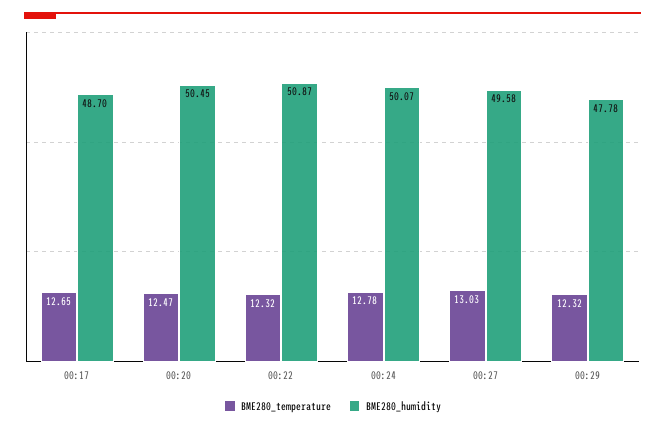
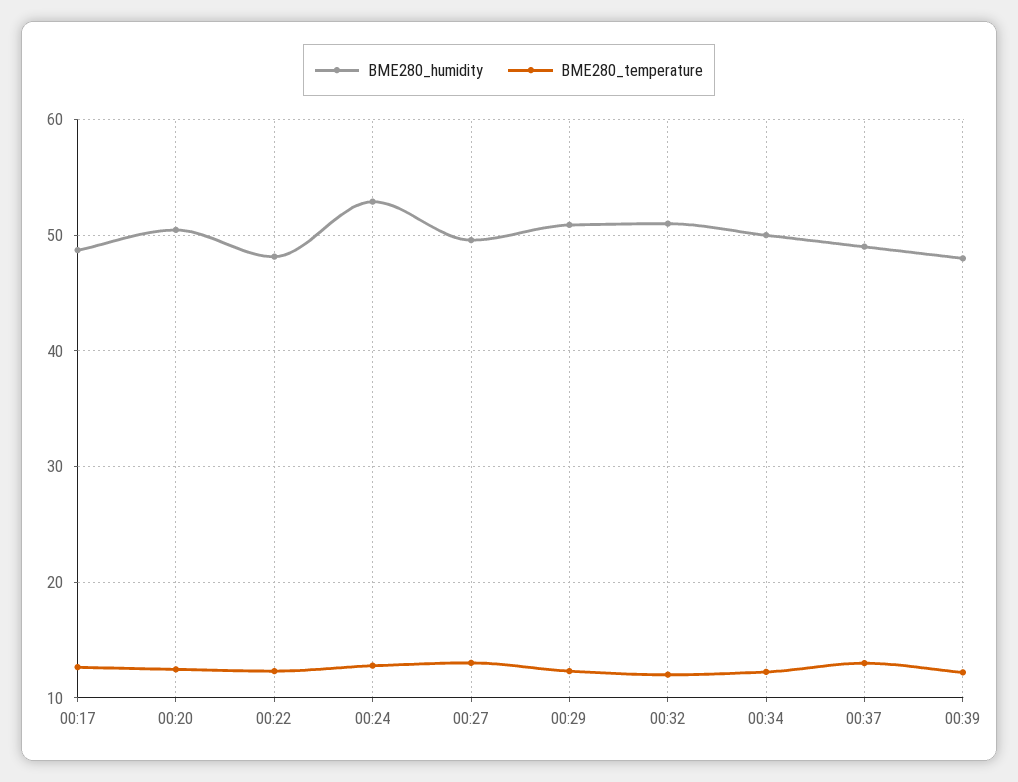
BME280_humidity, 00:22: 50.87 -> 48
BME280_humidity, 00:24: 50.07 -> 53
BME280_humidity, 00:29: 47.78 -> 51
BME280_humidity, 00:32: none -> 51
BME280_temperature, 00:32: none -> 12
BME280_humidity, 00:34: none -> 50
BME280_temperature, 00:34: none -> 12
BME280_humidity, 00:37: none -> 49
BME280_temperature, 00:37: none -> 13
BME280_humidity, 00:39: none -> 48
BME280_temperature, 00:39: none -> 12

